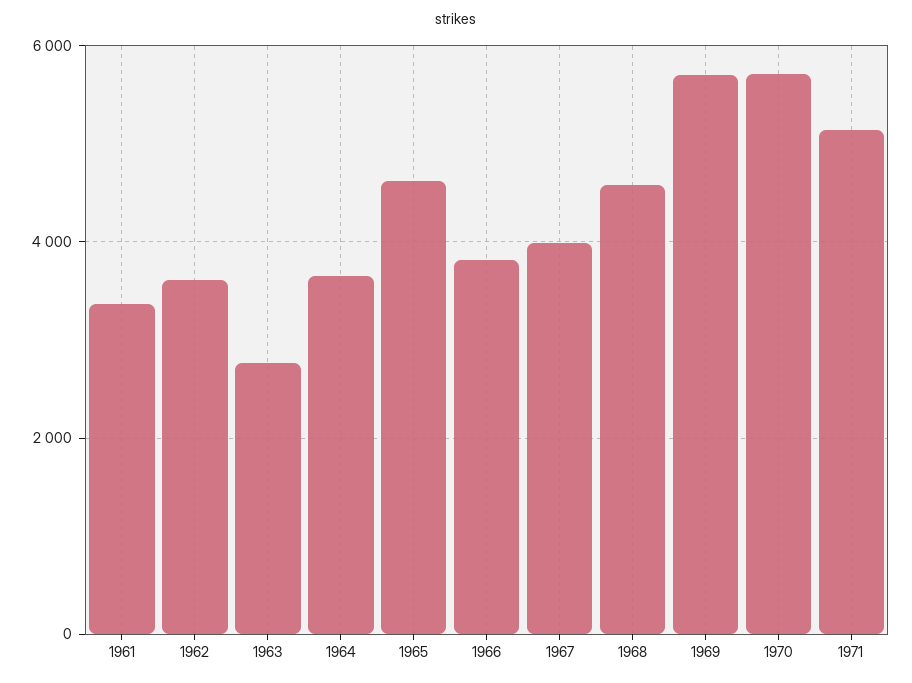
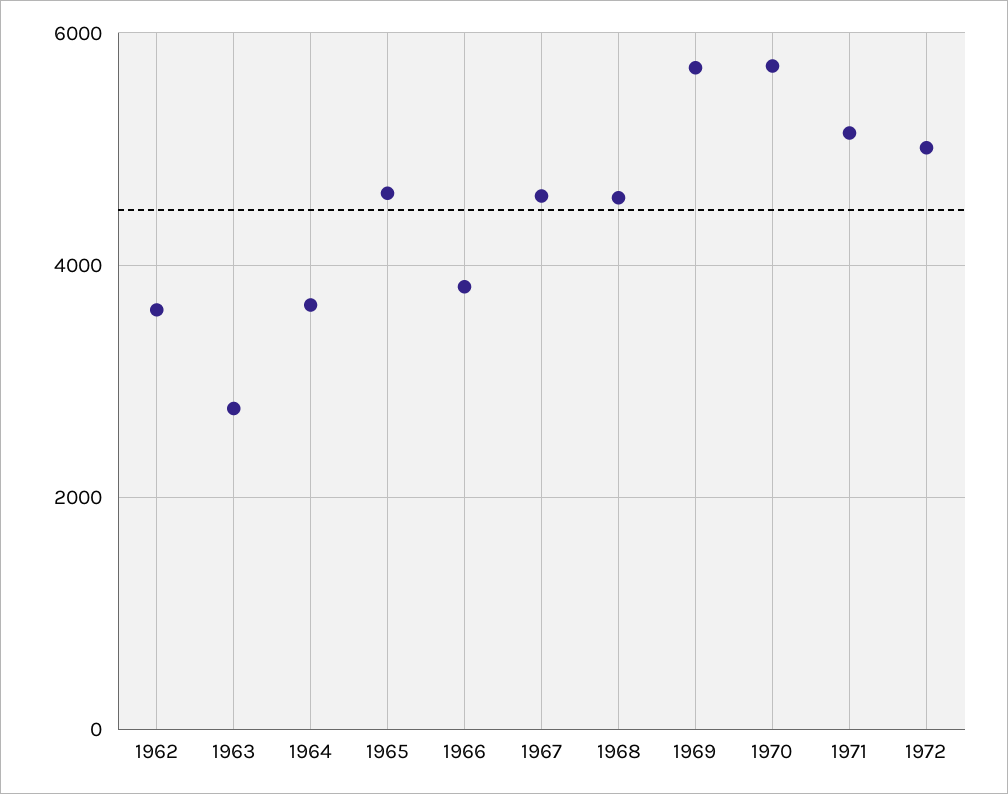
1961: 3400 -> none
1967: 4000 -> 4600
1972: none -> 5000

